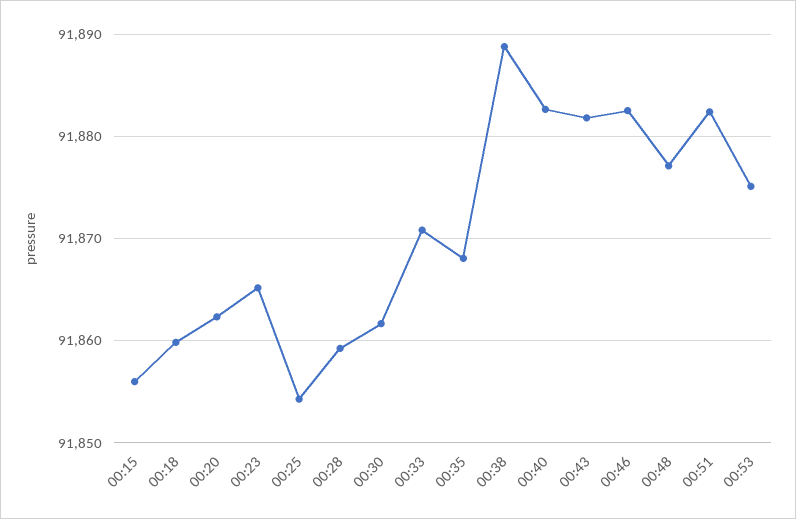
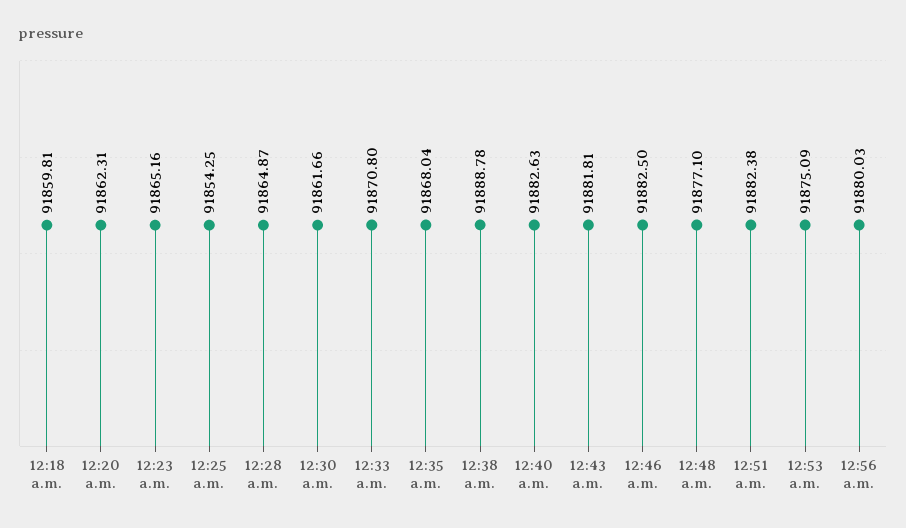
00:15: 91856 -> none
00:28: 91859 -> 91864.87
12:56 a.m.: none -> 91880.03

